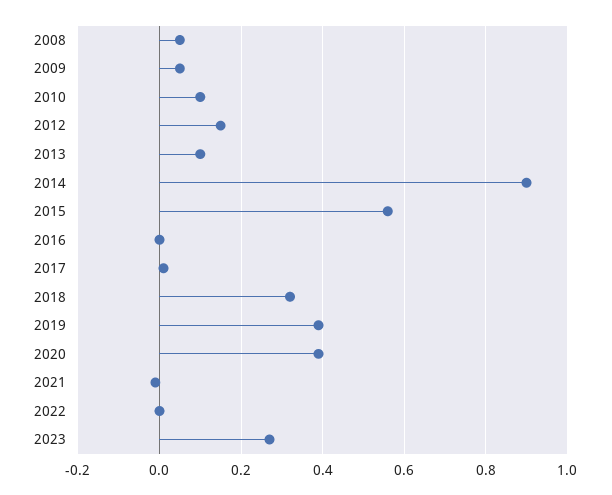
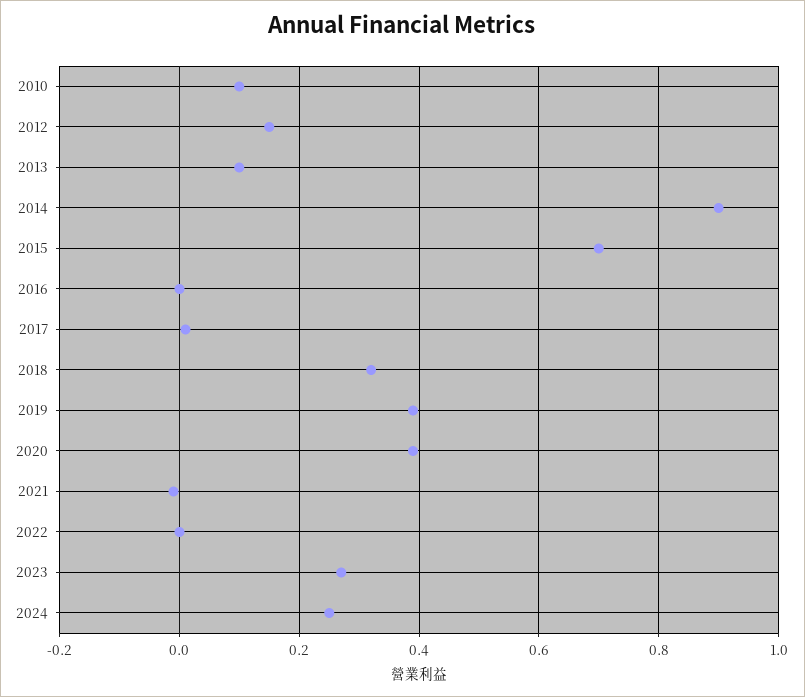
2008: 0.05 -> none
2009: 0.05 -> none
2015: 0.55 -> 0.7
2024: none -> 0.25

